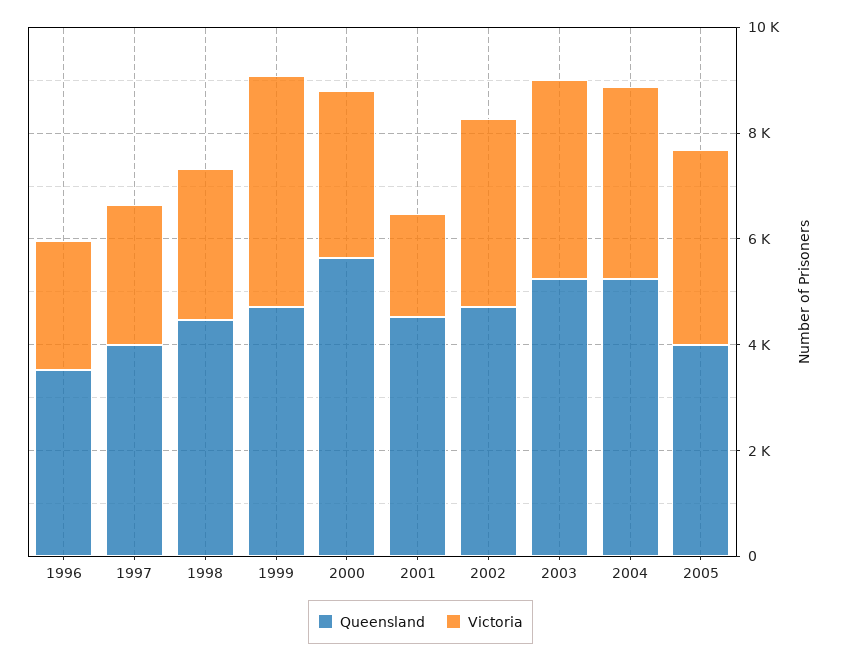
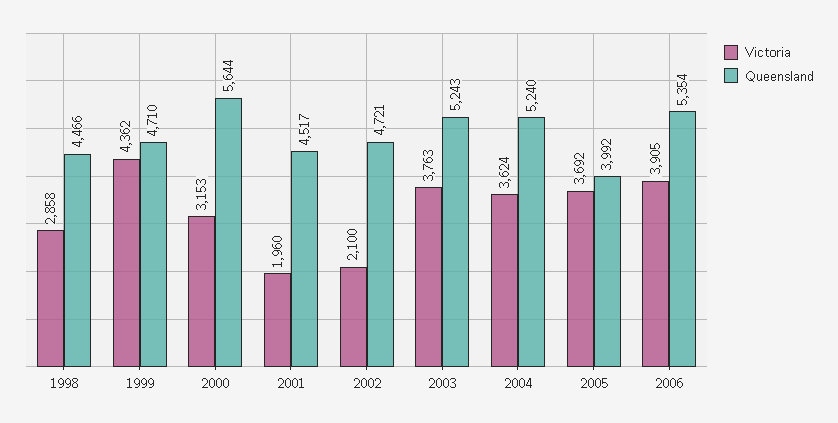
Queensland, 1996: 3500 -> none
Victoria, 1996: 2500 -> none
Queensland, 1997: 4000 -> none
Victoria, 1997: 2500 -> none
Victoria, 2002: 3500 -> 2100
Victoria, 2006: none -> 3905
Queensland, 2006: none -> 5354

